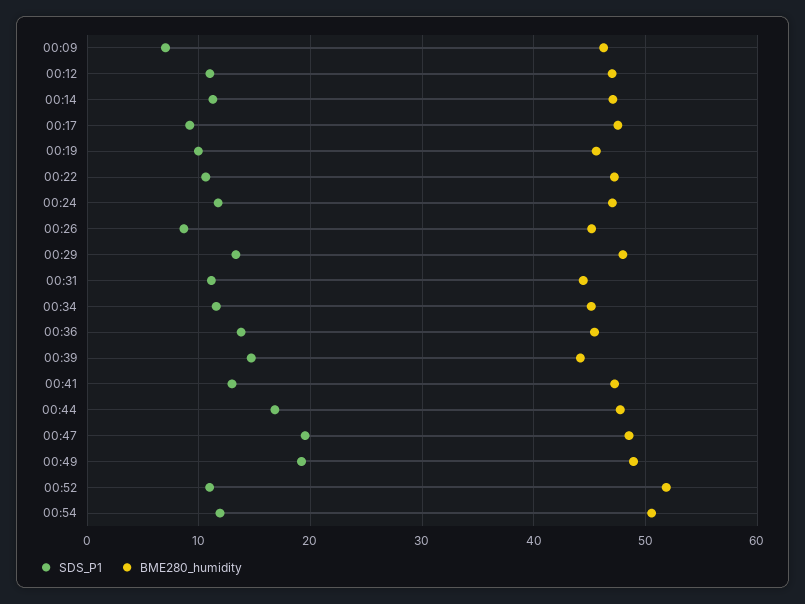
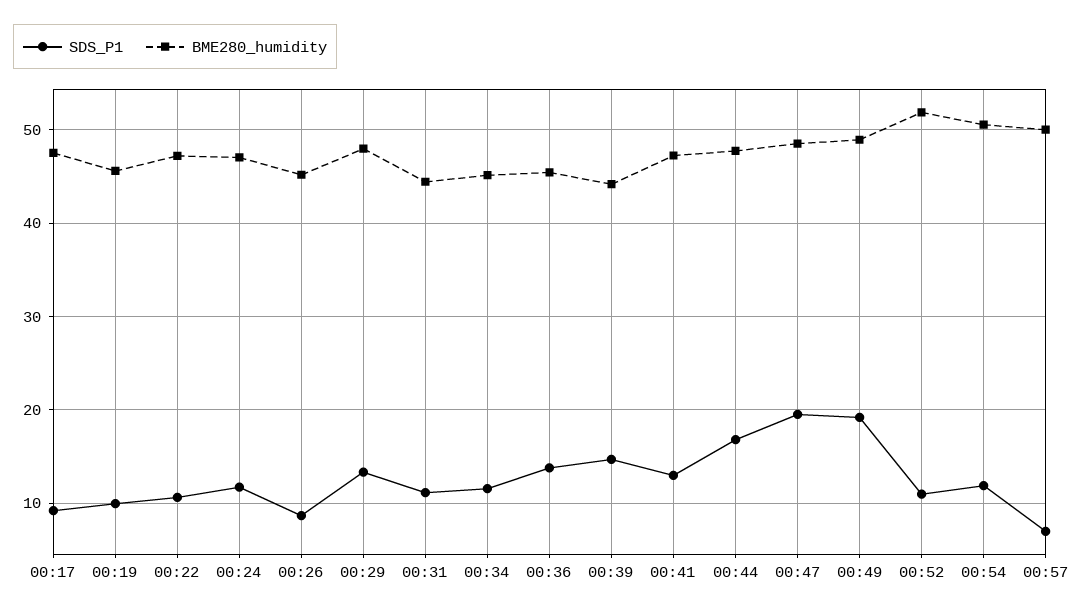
SDS_P1, 00:09: 7 -> none
BME280_humidity, 00:09: 46 -> none
SDS_P1, 00:12: 11 -> none
BME280_humidity, 00:12: 47 -> none
SDS_P1, 00:14: 11 -> none
BME280_humidity, 00:14: 47 -> none
SDS_P1, 00:57: none -> 7
BME280_humidity, 00:57: none -> 50

